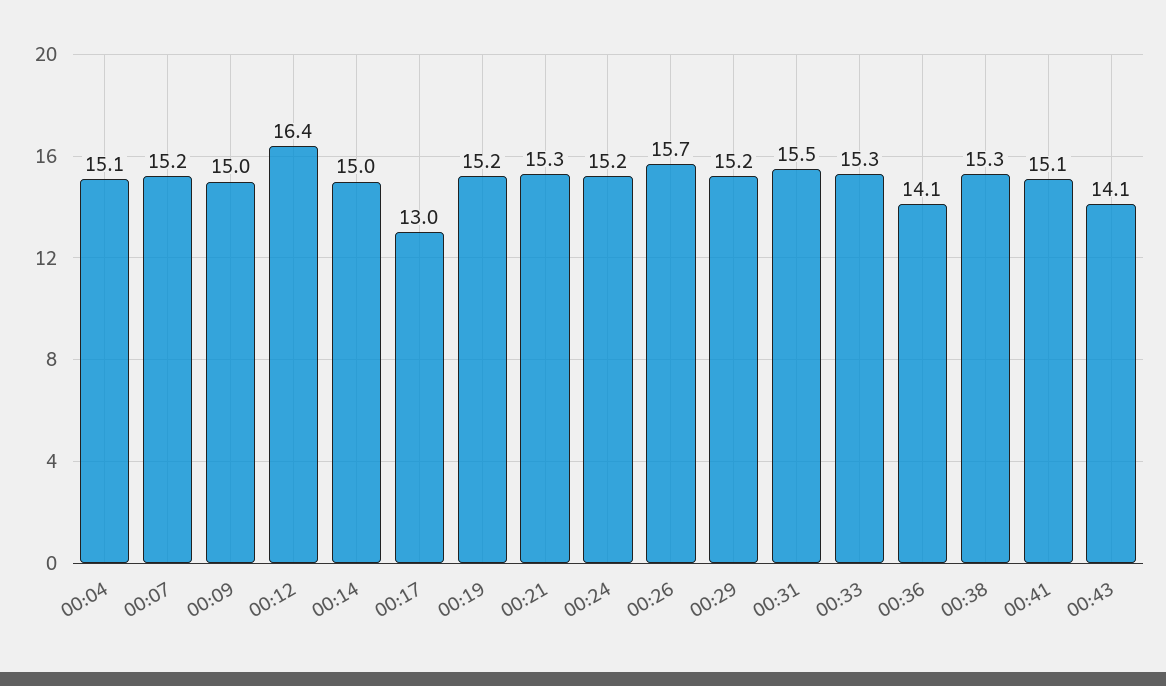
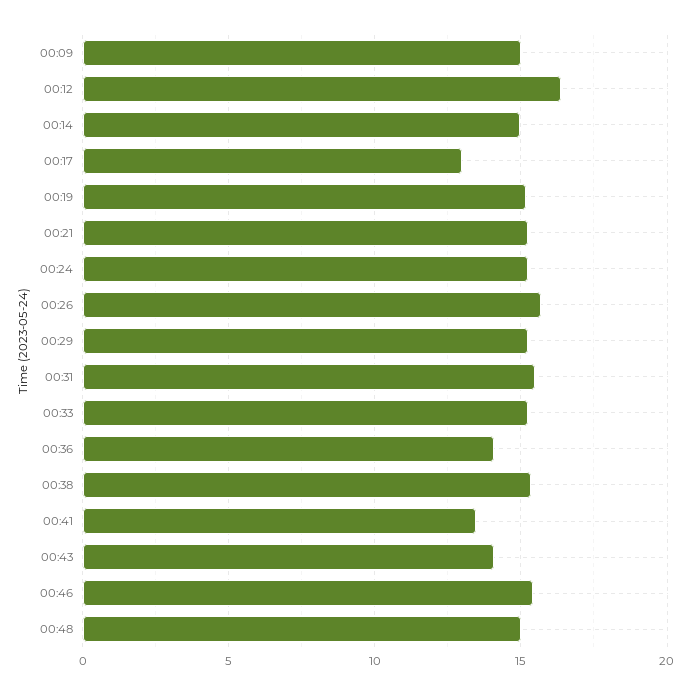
00:04: 15.1 -> none
00:07: 15.2 -> none
00:41: 15.1 -> 13.5
00:46: none -> 15.5
00:48: none -> 15

